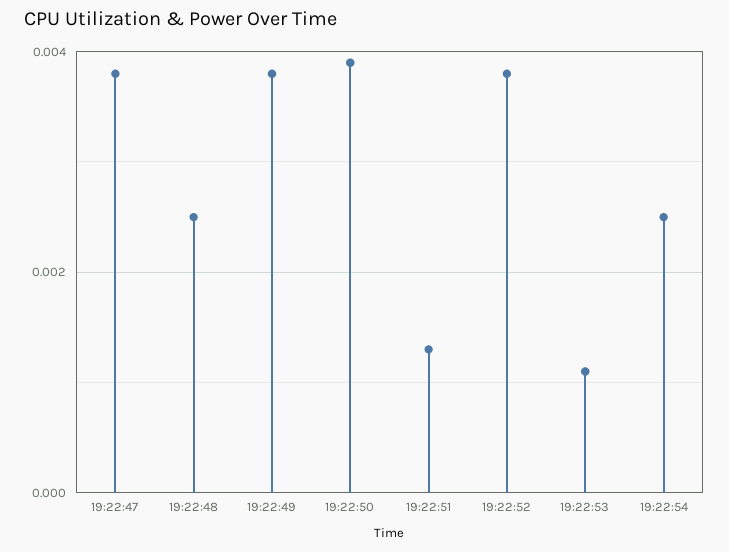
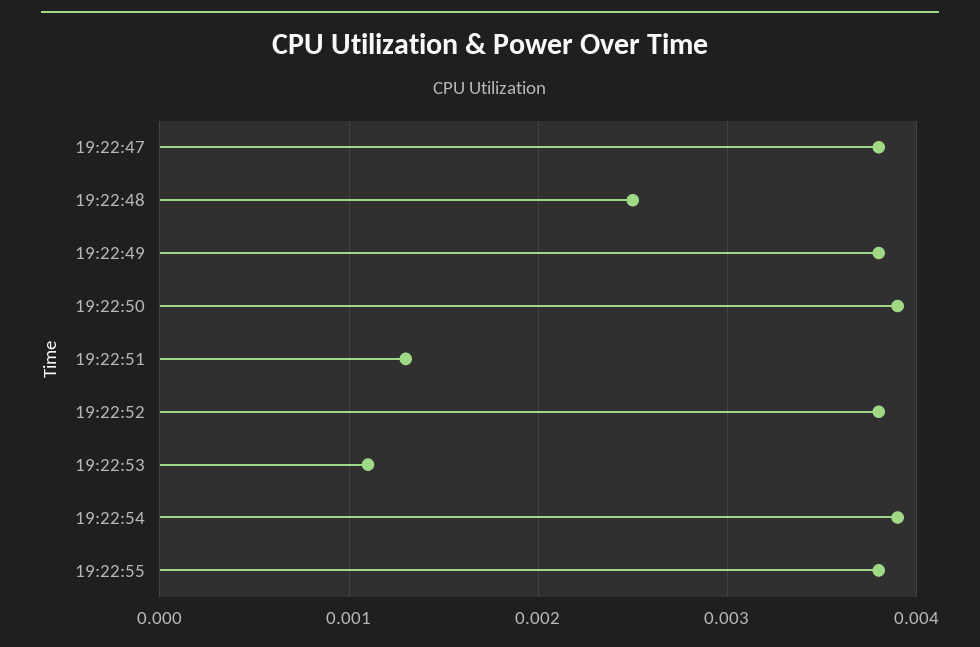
19:22:54: 0.0025 -> 0.0039
19:22:55: none -> 0.0038

